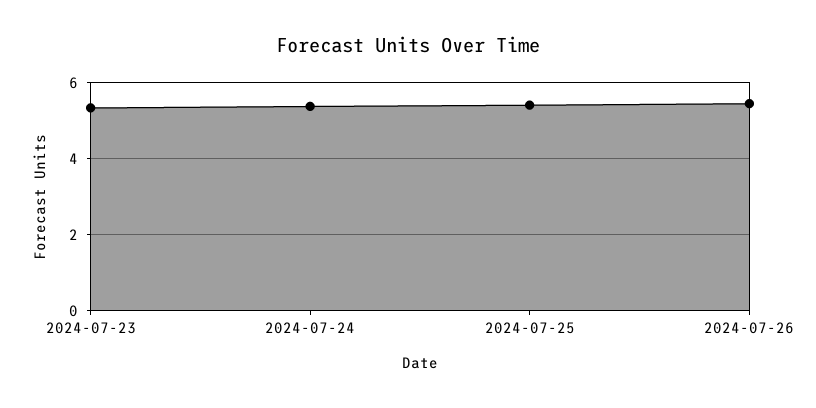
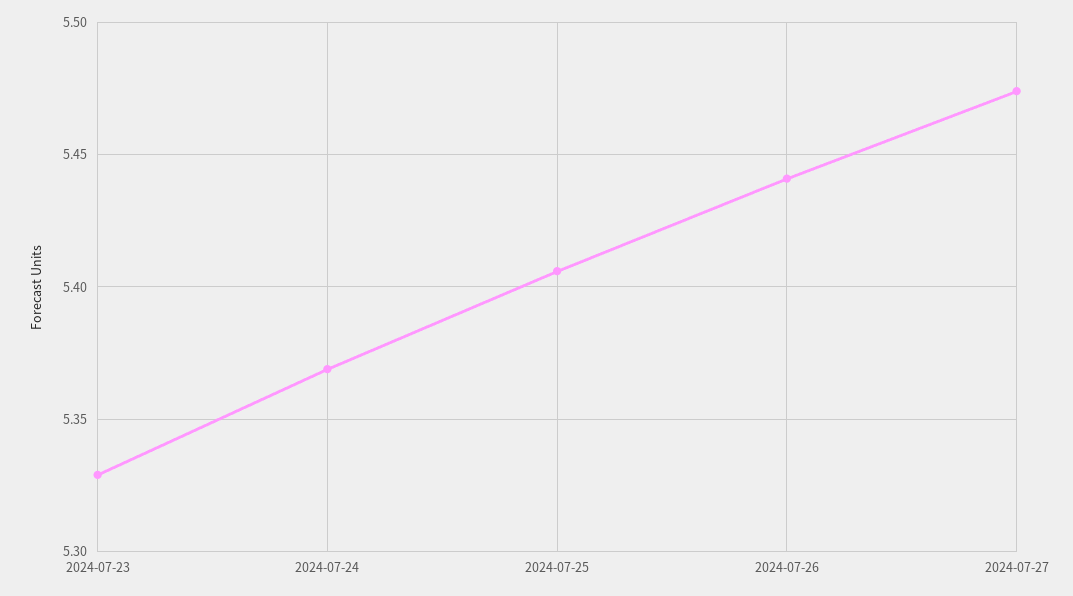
2024-07-27: none -> 5.475

